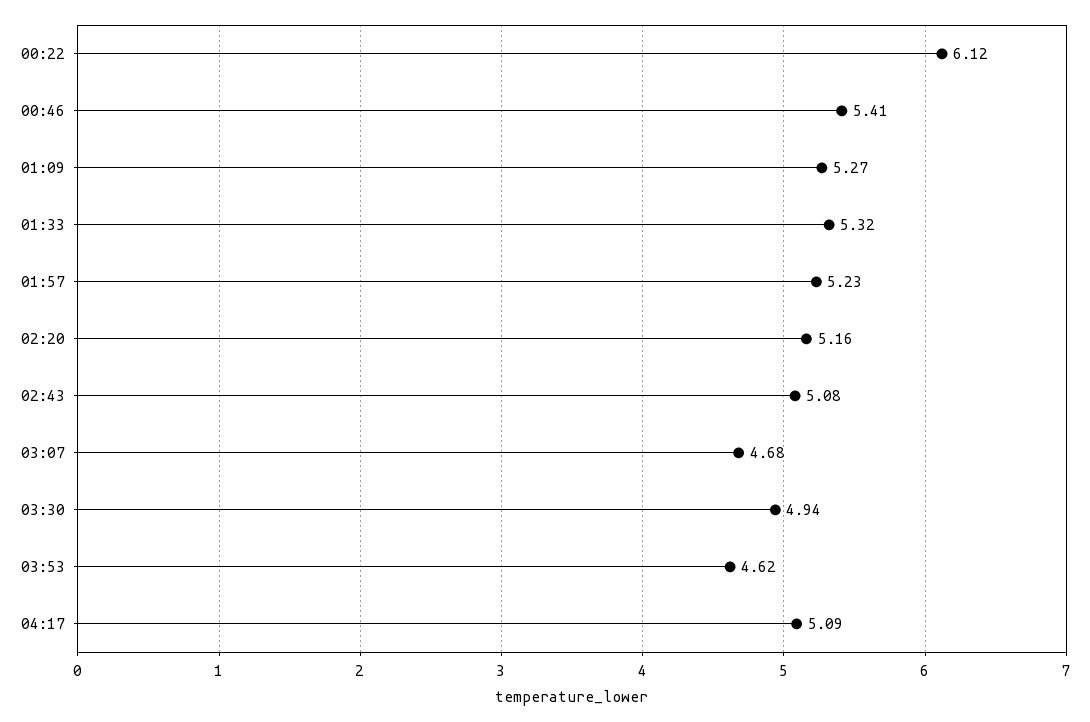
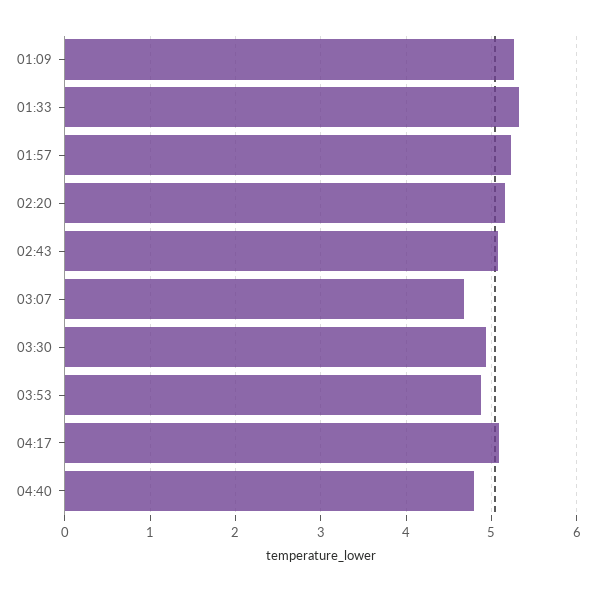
00:22: 6.12 -> none
00:46: 5.41 -> none
03:53: 4.62 -> 4.9
04:40: none -> 4.8

